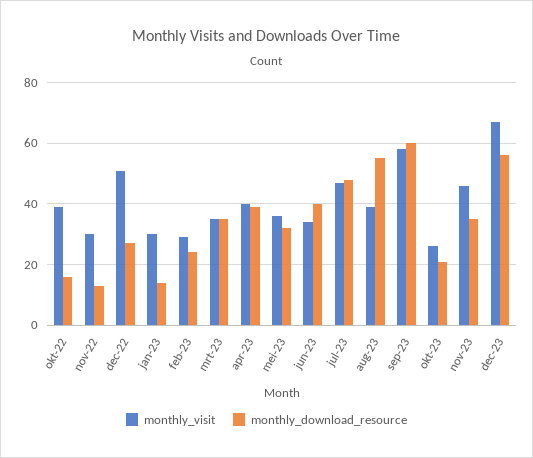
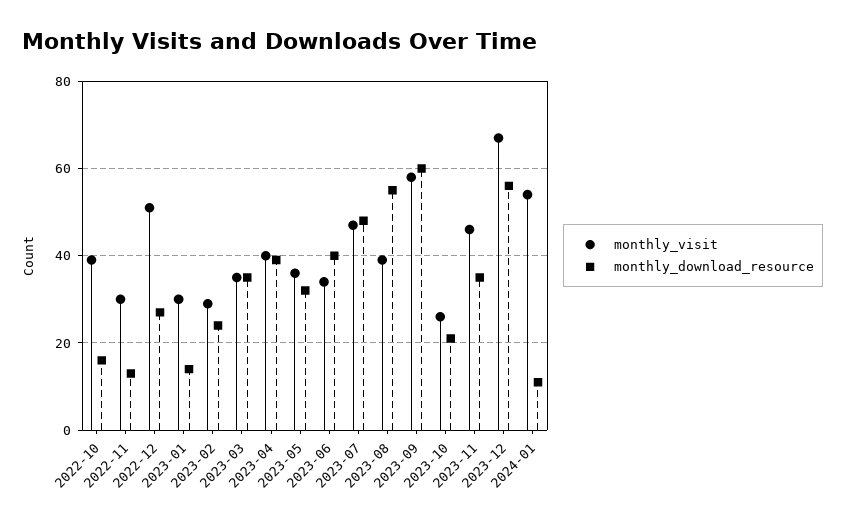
monthly_visit, 2024-01: none -> 55
monthly_download_resource, 2024-01: none -> 10

